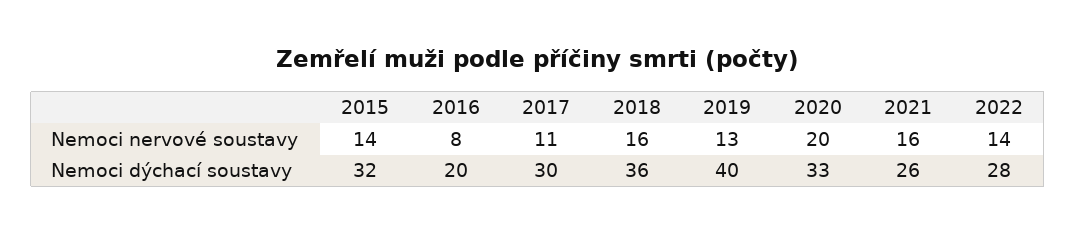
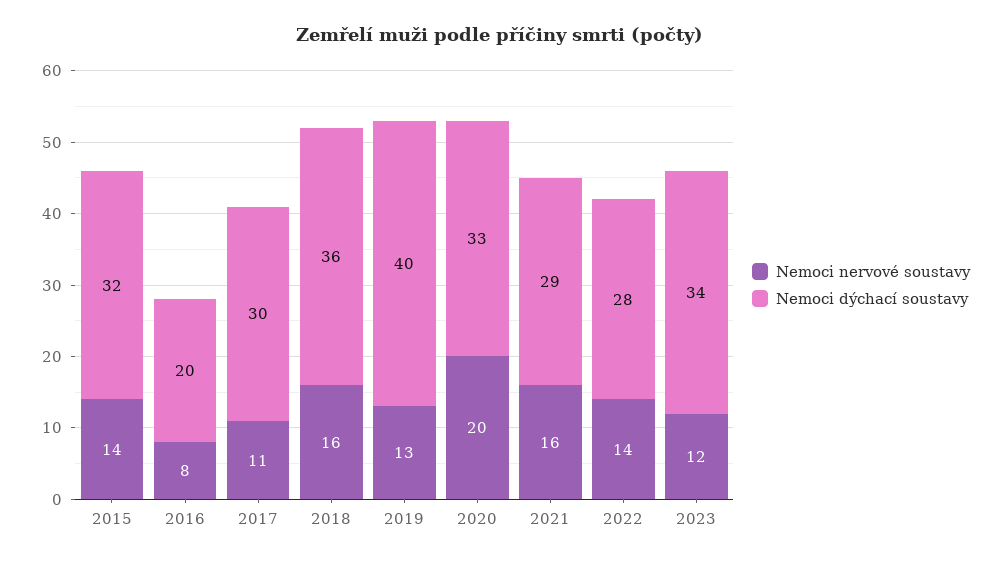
Nemoci dýchací soustavy, 2021: 26 -> 29
Nemoci nervové soustavy, 2023: none -> 12
Nemoci dýchací soustavy, 2023: none -> 34

